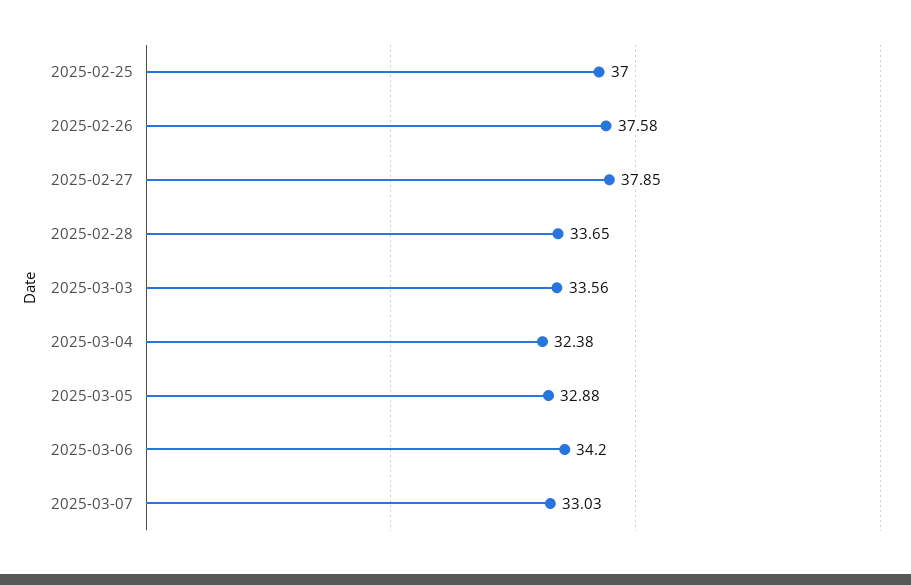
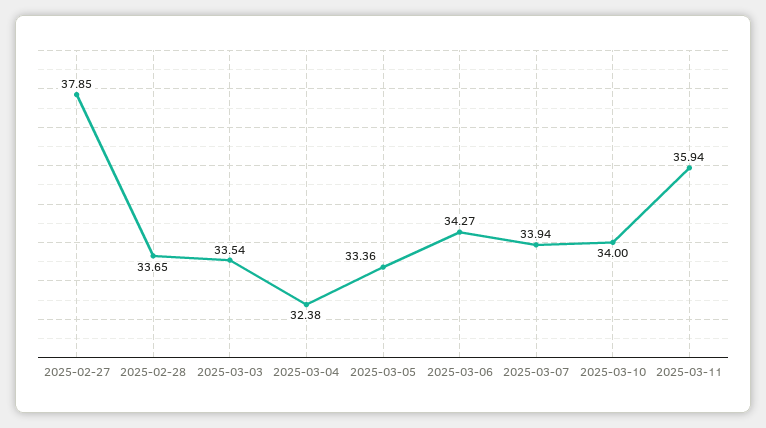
2025-02-25: 37 -> none
2025-02-26: 37.58 -> none
2025-03-03: 33.56 -> 33.54
2025-03-05: 32.88 -> 33.36
2025-03-06: 34.2 -> 34.27
2025-03-07: 33.03 -> 33.94
2025-03-10: none -> 34
2025-03-11: none -> 35.94

